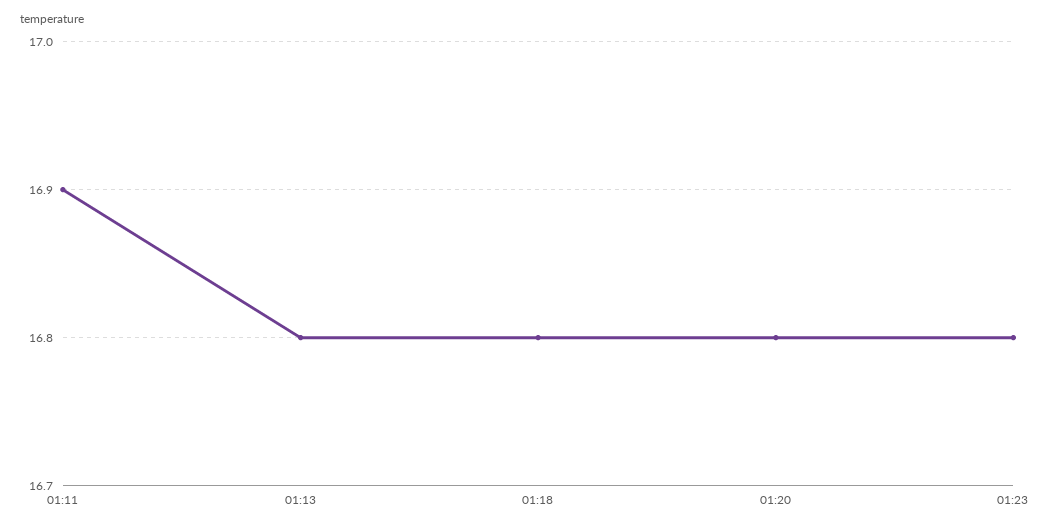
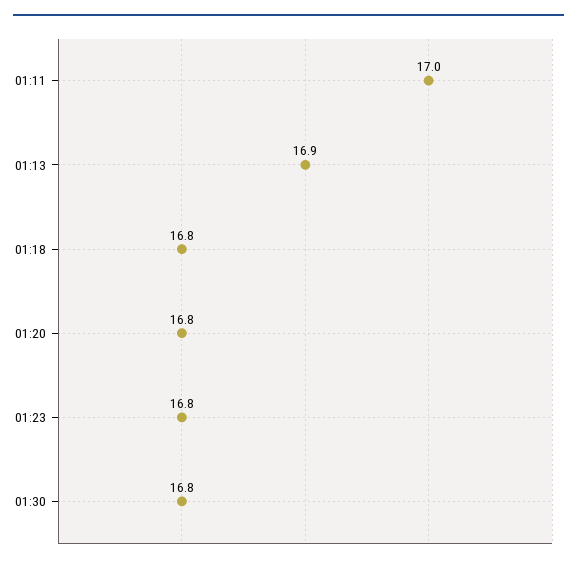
01:11: 16.9 -> 17
01:13: 16.8 -> 16.9
01:30: none -> 16.8

